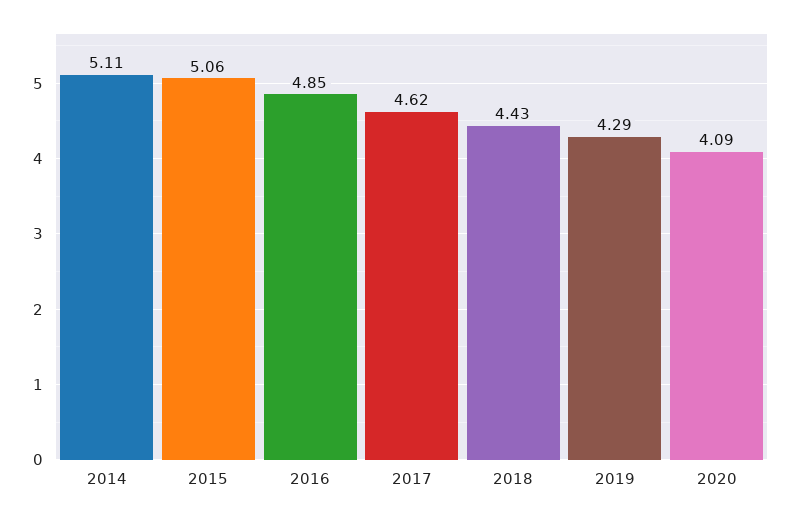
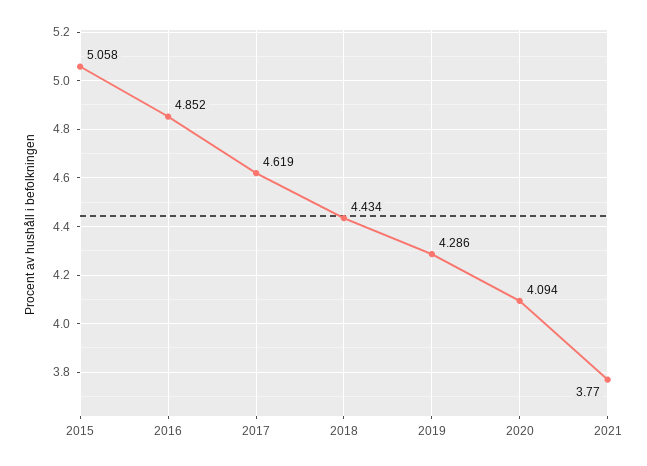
2014: 5.11 -> none
2021: none -> 3.77

